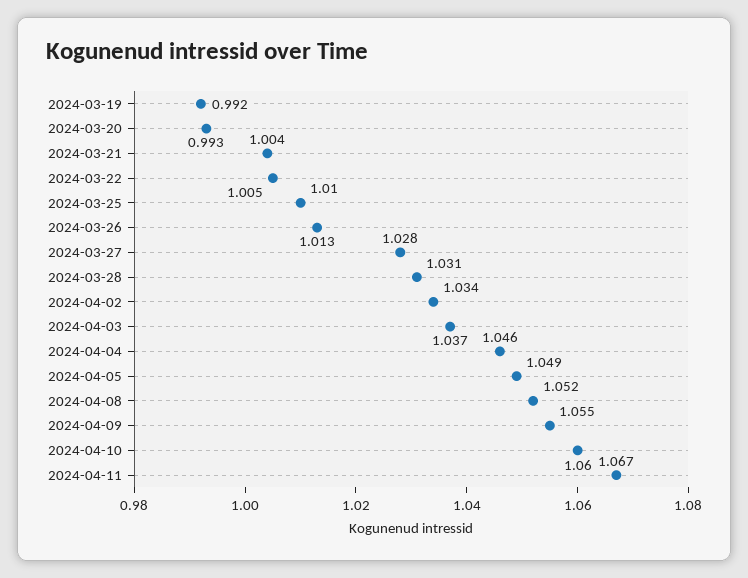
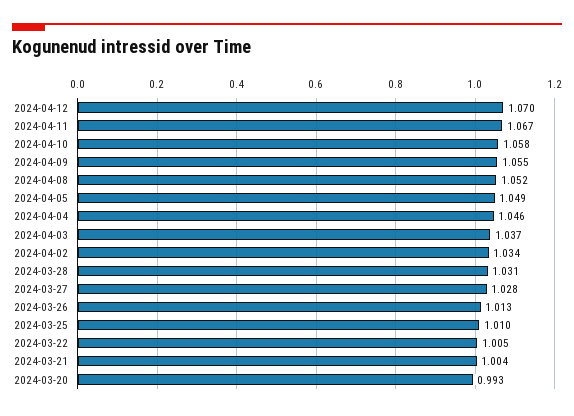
2024-03-19: 0.992 -> none
2024-04-10: 1.06 -> 1.058
2024-04-12: none -> 1.07

